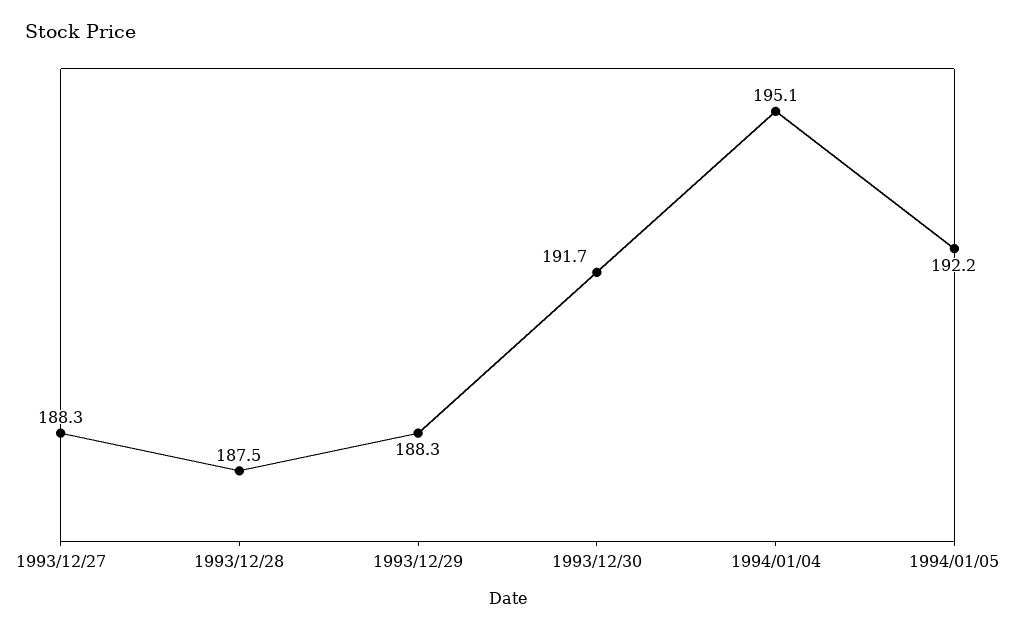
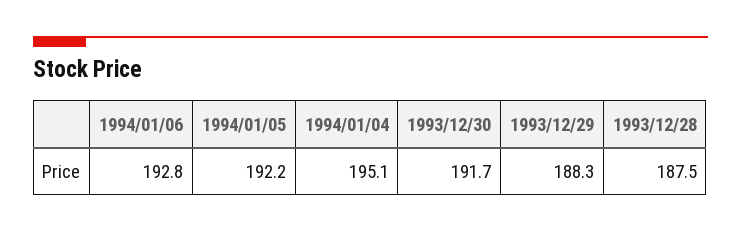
1993/12/27: 188.3 -> none
1994/01/06: none -> 192.8

